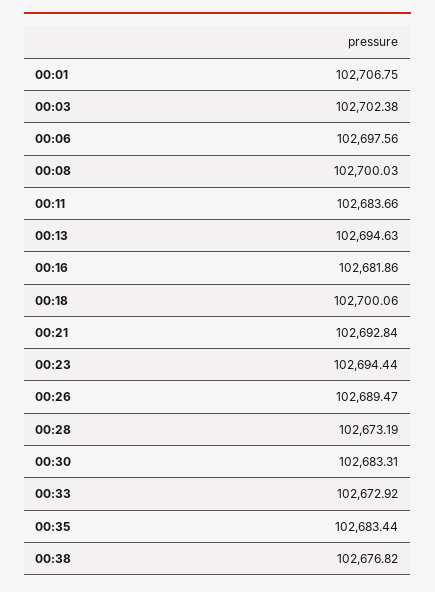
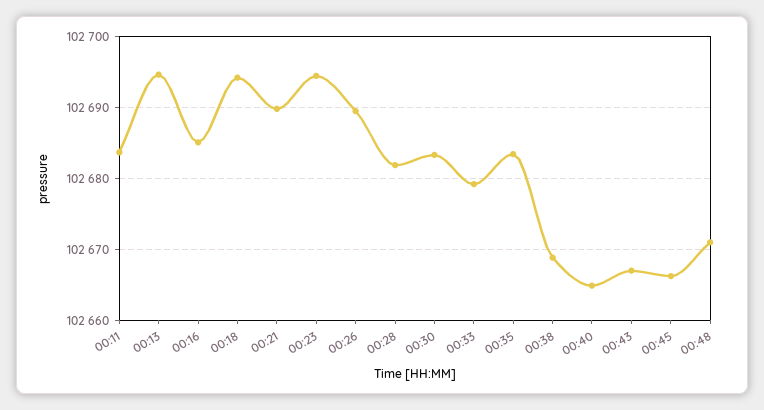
00:01: 102706.75 -> none
00:03: 102702.38 -> none
00:06: 102697.56 -> none
00:08: 102700.03 -> none
00:16: 102681.86 -> 102685
00:18: 102700.06 -> 102694
00:21: 102692.84 -> 102690
00:28: 102673.19 -> 102682
00:33: 102672.92 -> 102679
00:38: 102676.82 -> 102669
00:40: none -> 102665
00:43: none -> 102667
00:45: none -> 102666
00:48: none -> 102671

